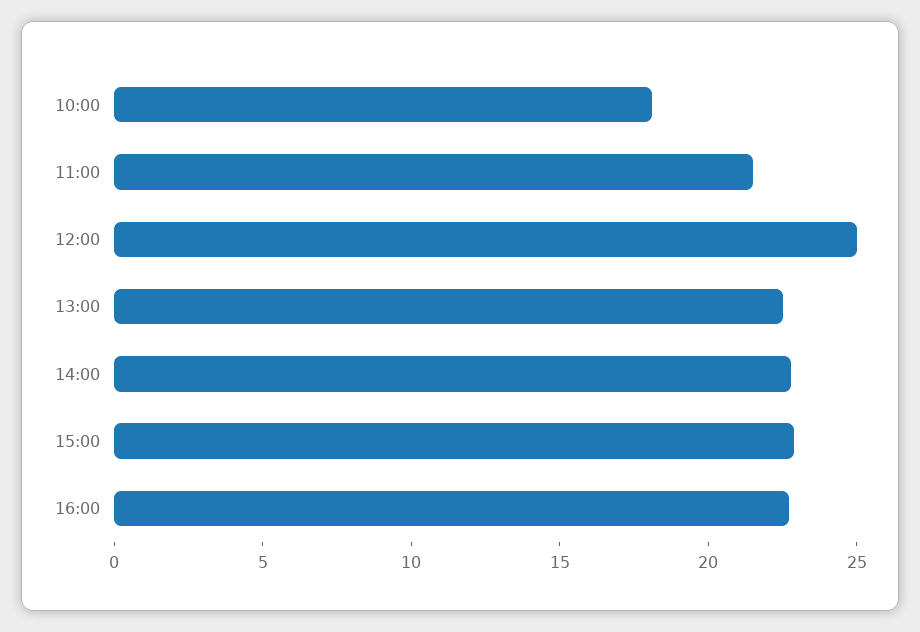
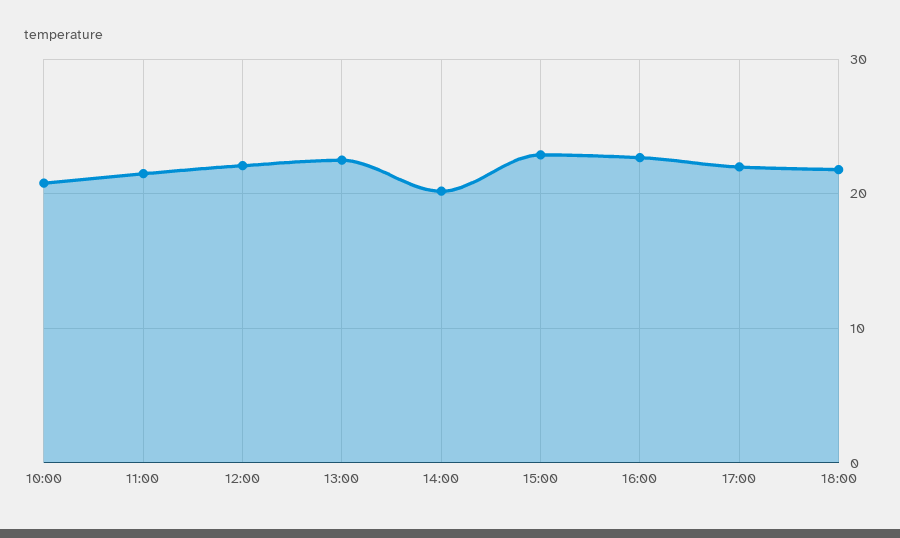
10:00: 18 -> 21
12:00: 25 -> 22
14:00: 23 -> 20
17:00: none -> 22
18:00: none -> 22

